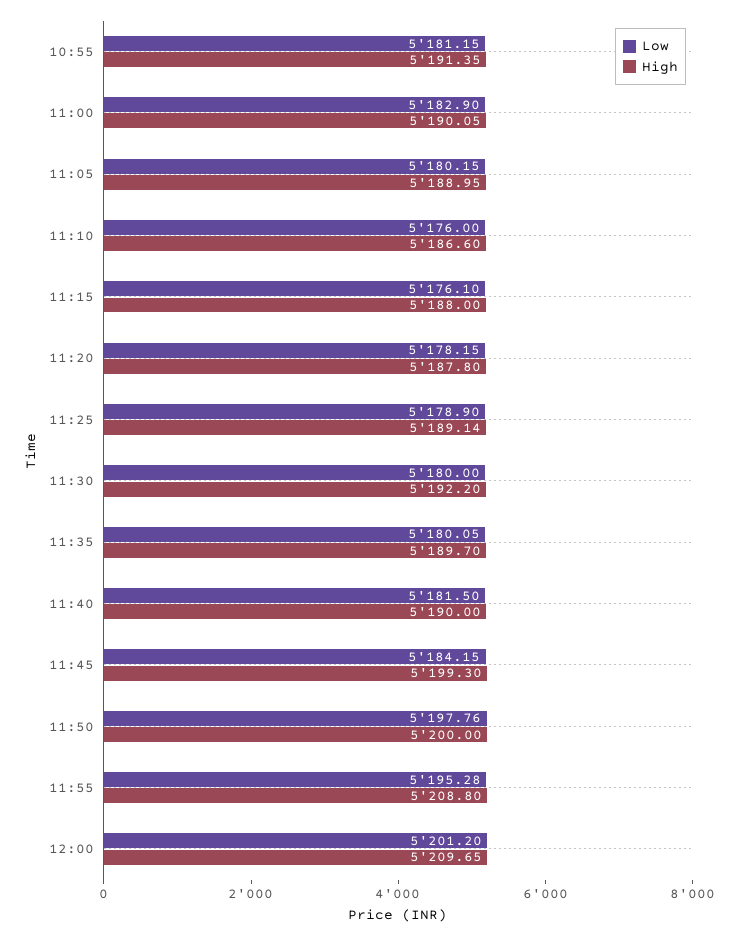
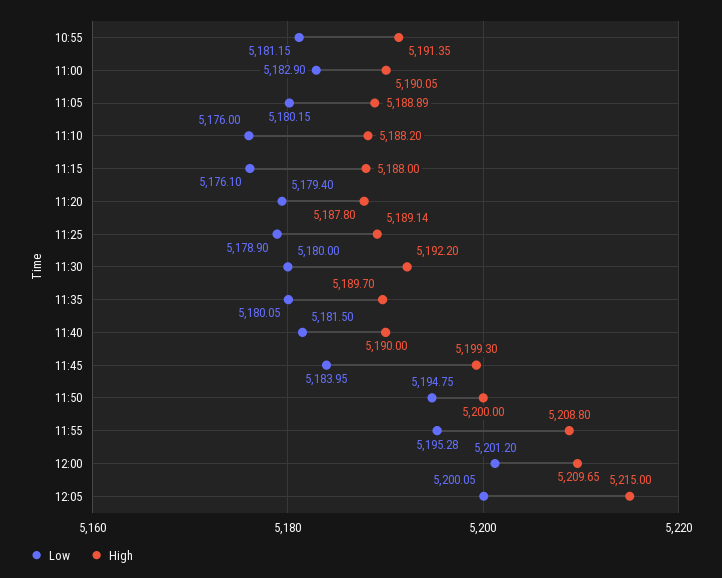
High, 11:05: 5188.95 -> 5188.89
High, 11:10: 5186.6 -> 5188.2
Low, 11:20: 5178.15 -> 5179.4
Low, 11:45: 5184.15 -> 5183.95
Low, 11:50: 5197.76 -> 5194.75
Low, 12:05: none -> 5200.05
High, 12:05: none -> 5215

